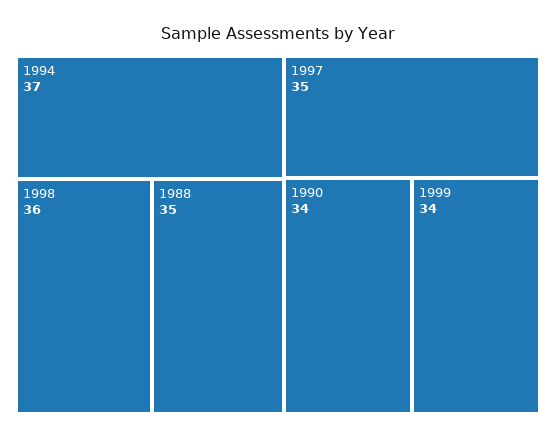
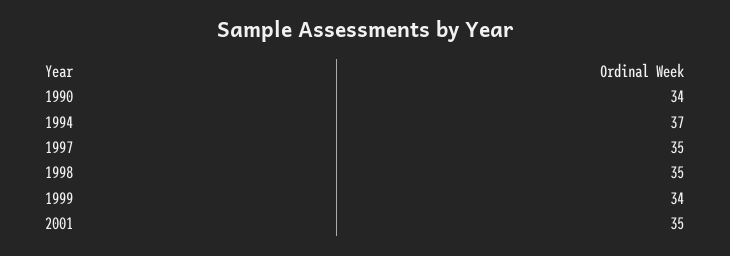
1998: 36 -> 35
1988: 35 -> none
2001: none -> 35

